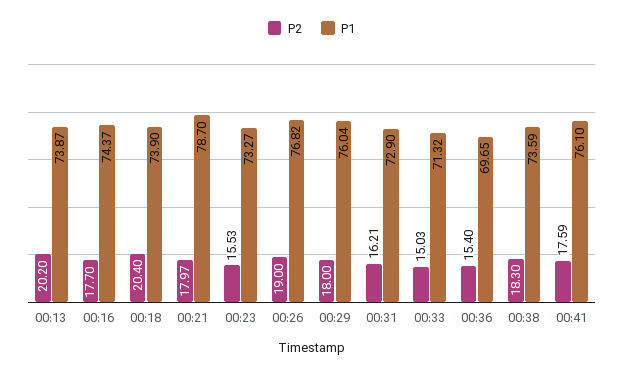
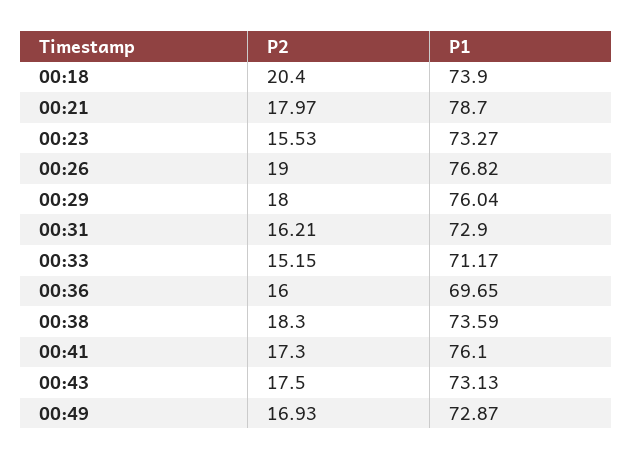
P2, 00:13: 20.2 -> none
P1, 00:13: 73.87 -> none
P2, 00:16: 17.7 -> none
P1, 00:16: 74.37 -> none
P2, 00:33: 15.03 -> 15.15
P1, 00:33: 71.32 -> 71.17
P2, 00:36: 15.4 -> 16
P2, 00:41: 17.59 -> 17.3
P2, 00:43: none -> 17.5
P1, 00:43: none -> 73.13
P2, 00:49: none -> 16.93
P1, 00:49: none -> 72.87

